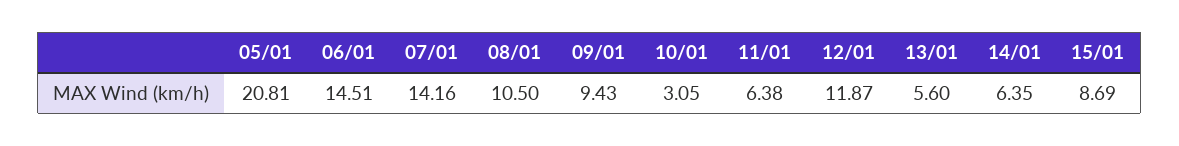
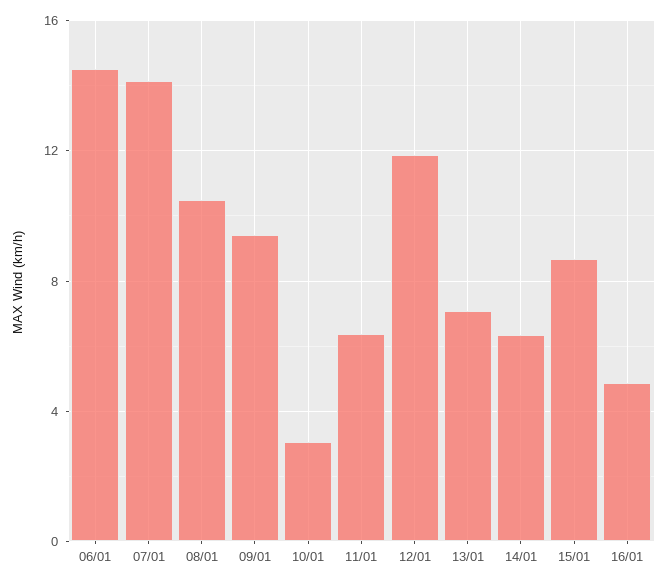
05/01: 20.81 -> none
13/01: 5.6 -> 7
16/01: none -> 5

